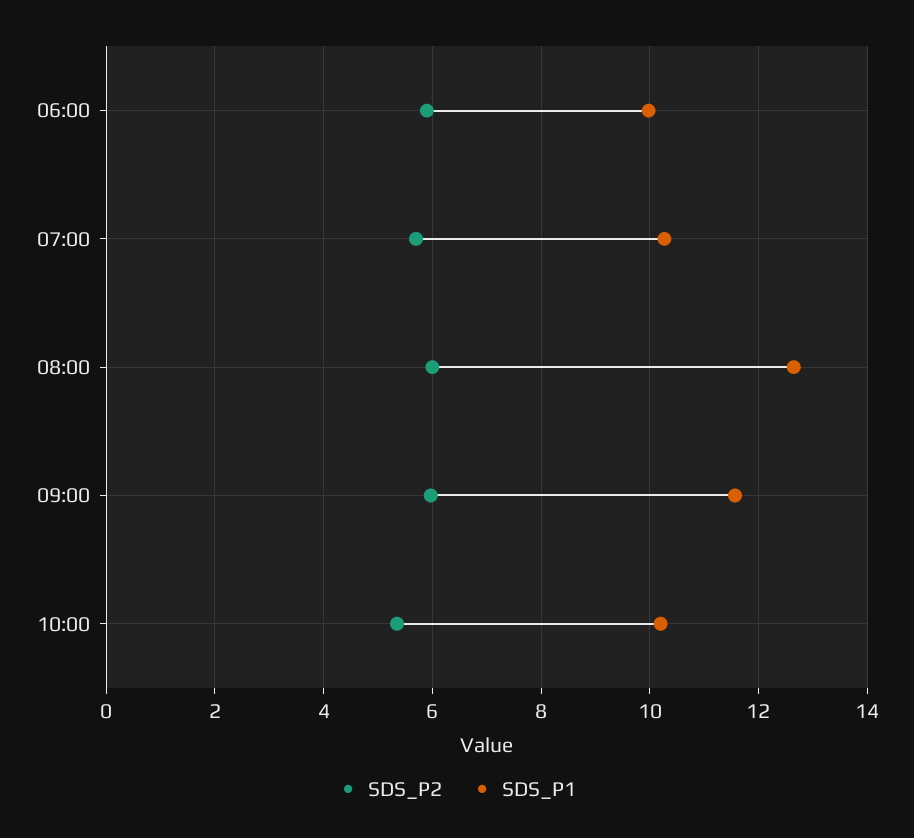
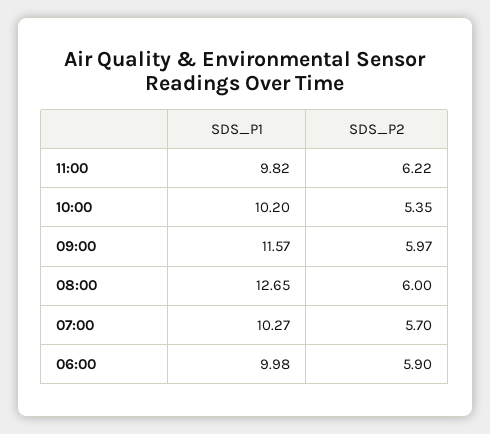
SDS_P1, 11:00: none -> 9.82
SDS_P2, 11:00: none -> 6.22

